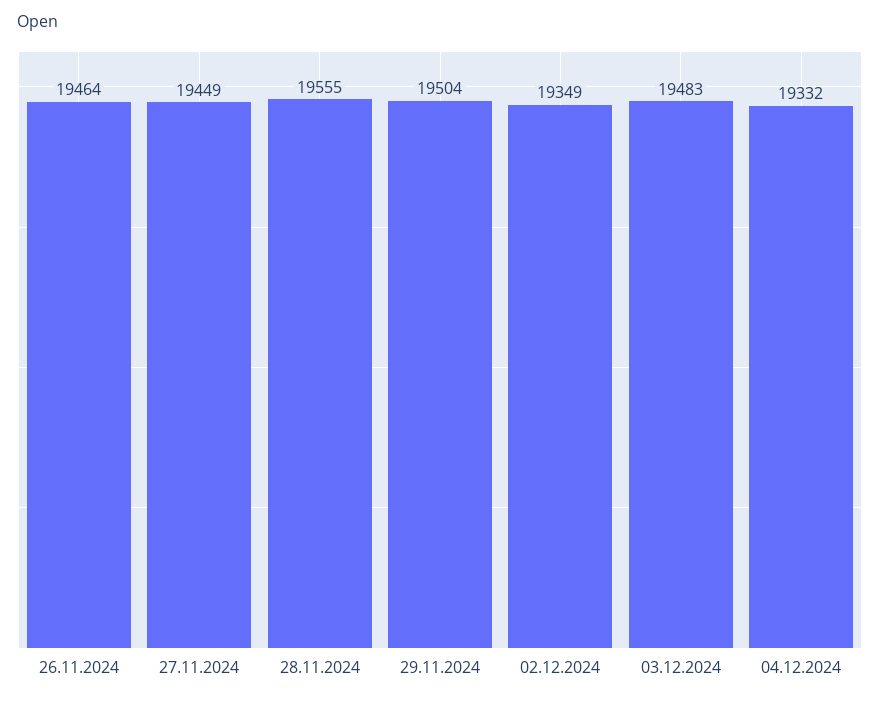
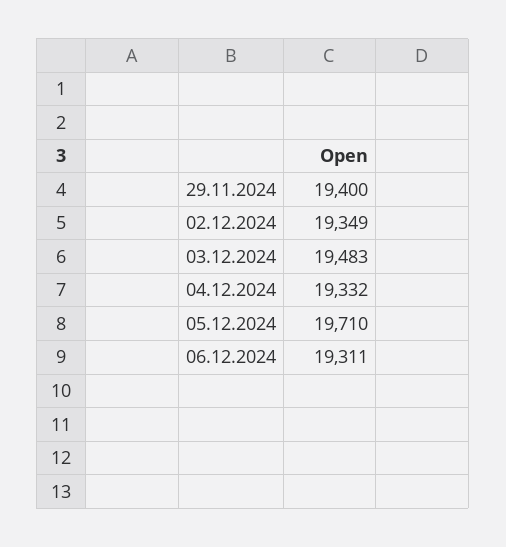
26.11.2024: 19464 -> none
27.11.2024: 19449 -> none
28.11.2024: 19555 -> none
29.11.2024: 19504 -> 19400
05.12.2024: none -> 19710
06.12.2024: none -> 19311

